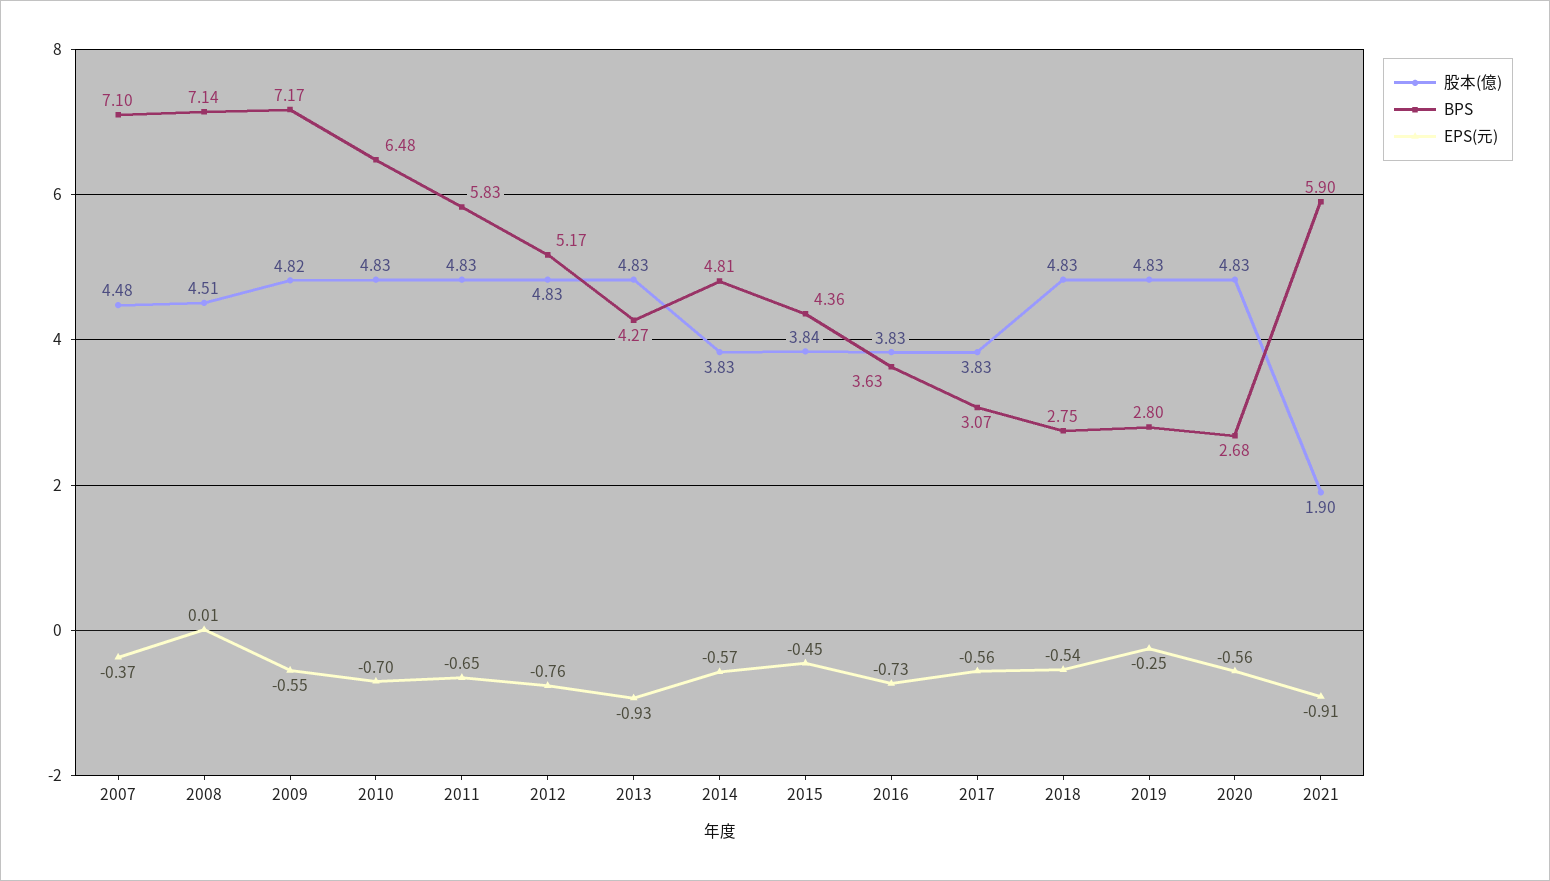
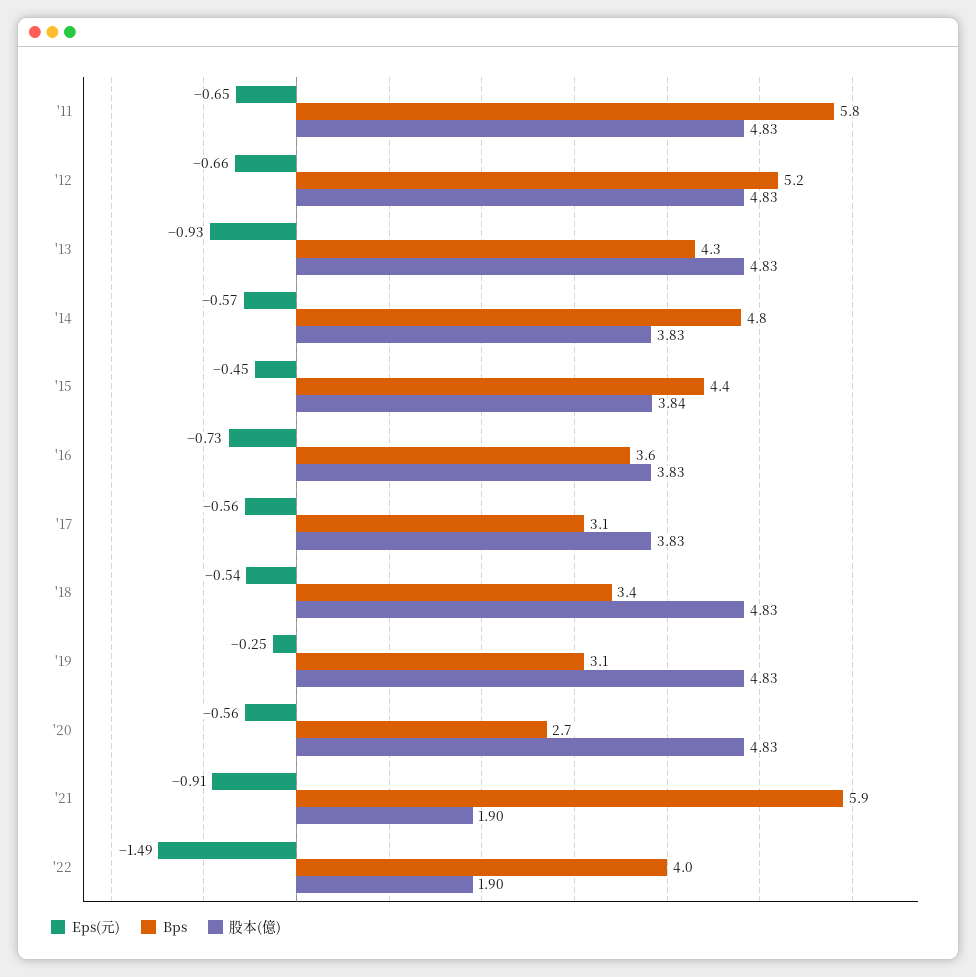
股本(億), 2007: 4.48 -> none
BPS, 2007: 7.1 -> none
EPS(元), 2007: -0.37 -> none
股本(億), 2008: 4.51 -> none
BPS, 2008: 7.14 -> none
EPS(元), 2008: 0.01 -> none
股本(億), 2009: 4.82 -> none
BPS, 2009: 7.17 -> none
EPS(元), 2009: -0.55 -> none
股本(億), 2010: 4.83 -> none
BPS, 2010: 6.48 -> none
EPS(元), 2010: -0.7 -> none
EPS(元), 2012: -0.76 -> -0.66
BPS, 2018: 2.75 -> 3.4
BPS, 2019: 2.8 -> 3.1
EPS(元), '22: none -> -1.49
BPS, '22: none -> 4
股本(億), '22: none -> 1.9

